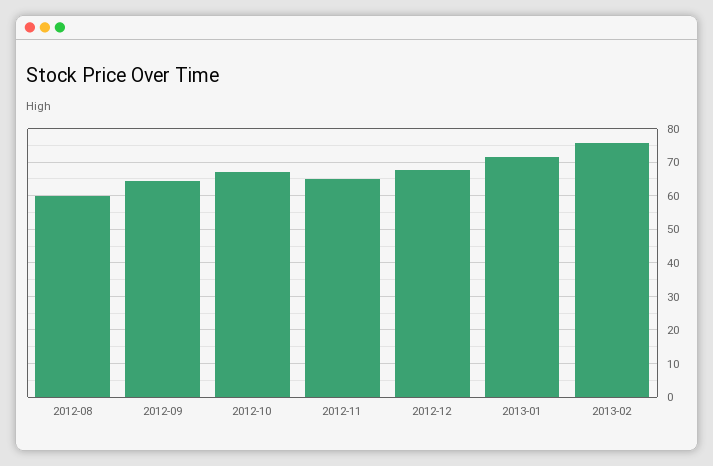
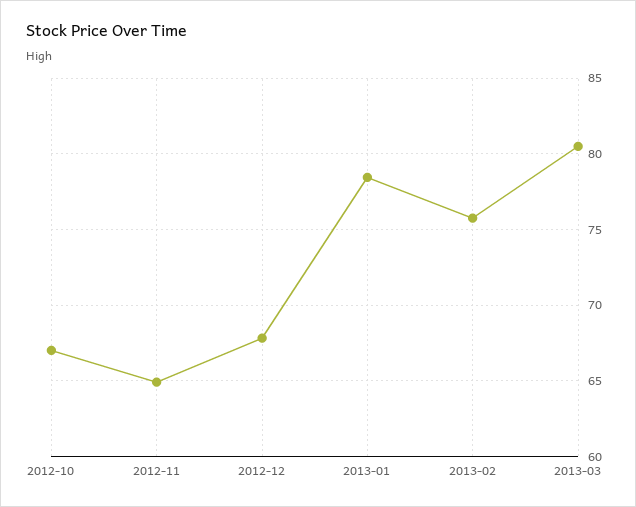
2012-08: 60 -> none
2012-09: 64 -> none
2013-01: 72 -> 78.5
2013-03: none -> 80.5

